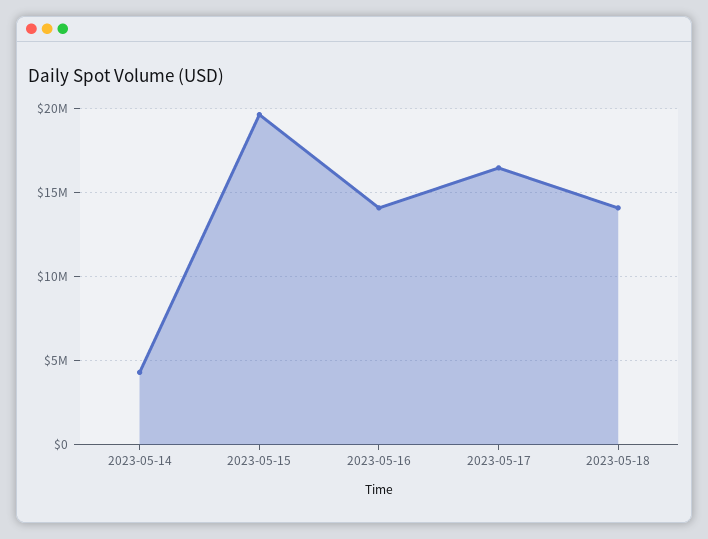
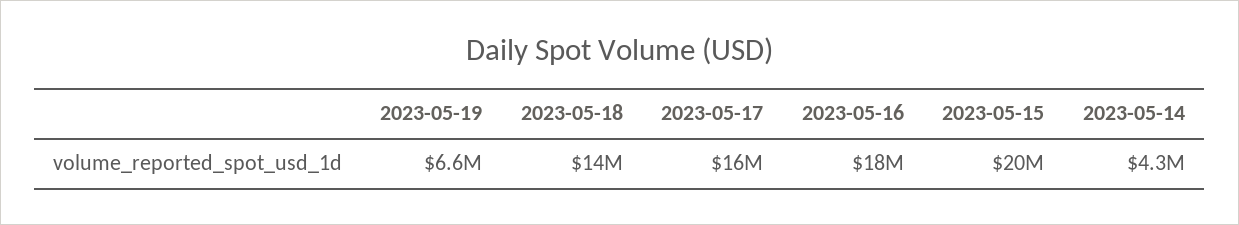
2023-05-16: 14000000 -> 18000000
2023-05-19: none -> 6600000

